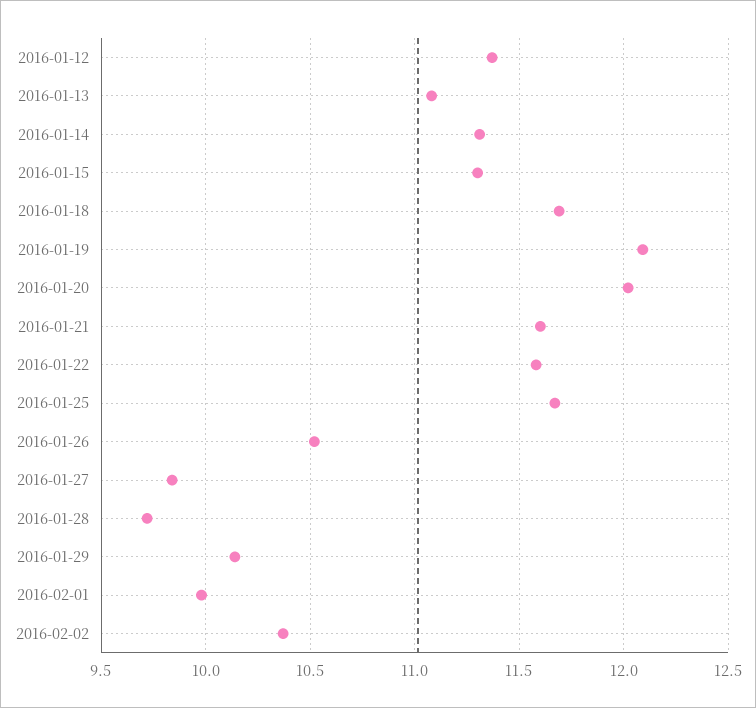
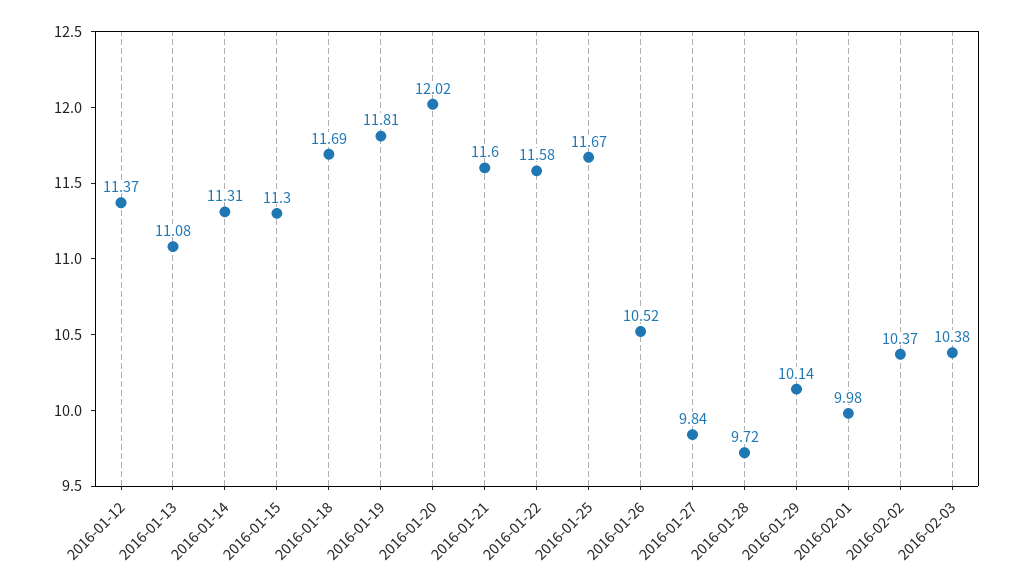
2016-01-19: 12.1 -> 11.81
2016-02-03: none -> 10.38

